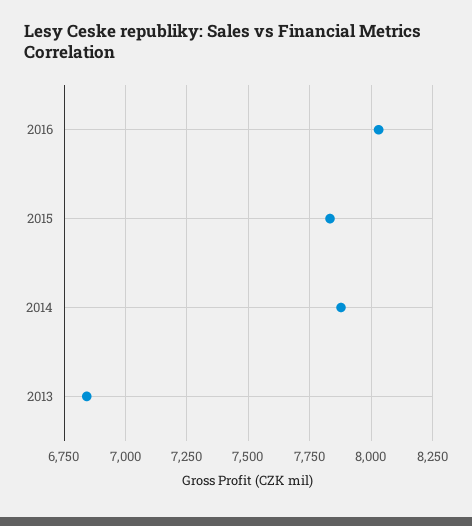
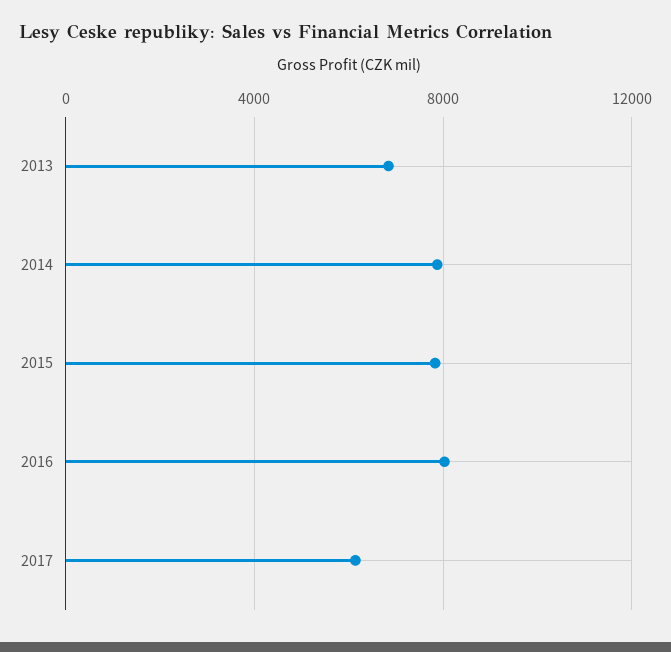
2017: none -> 6000

